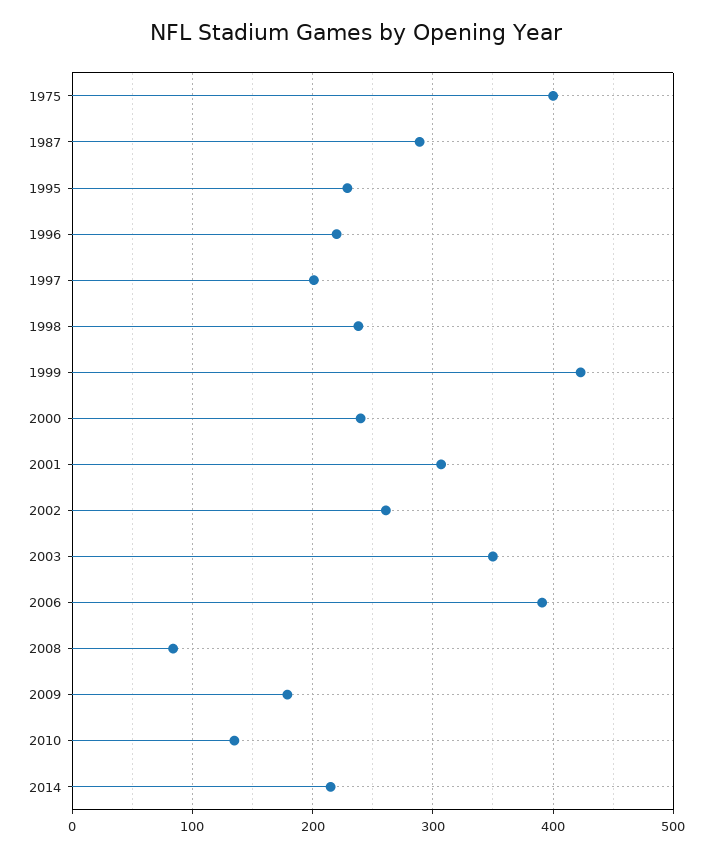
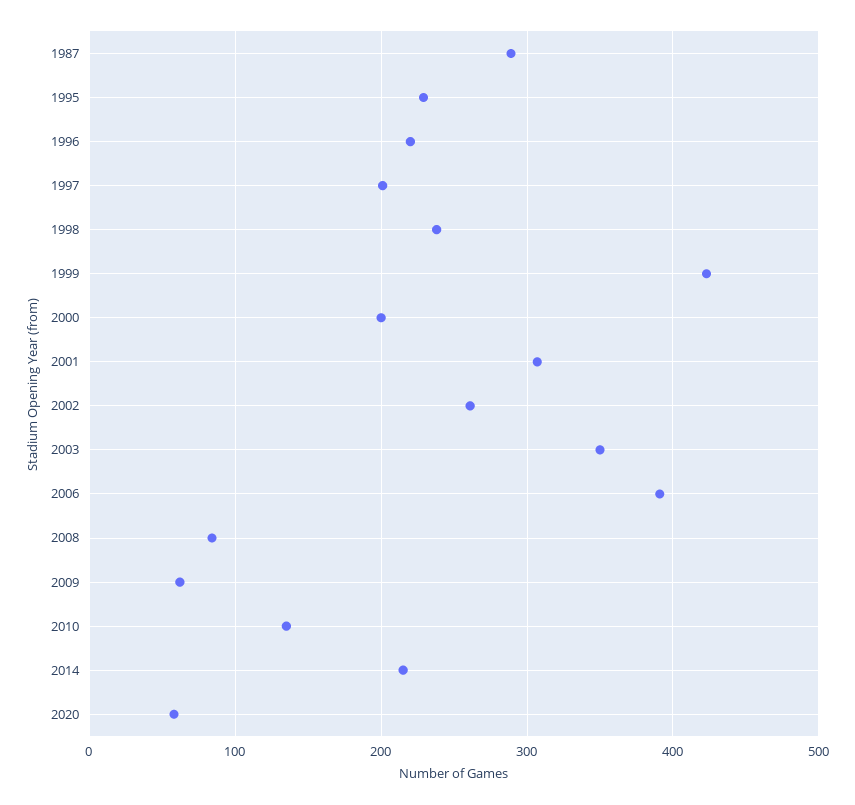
1975: 400 -> none
2000: 240 -> 200
2009: 180 -> 60
2020: none -> 60

